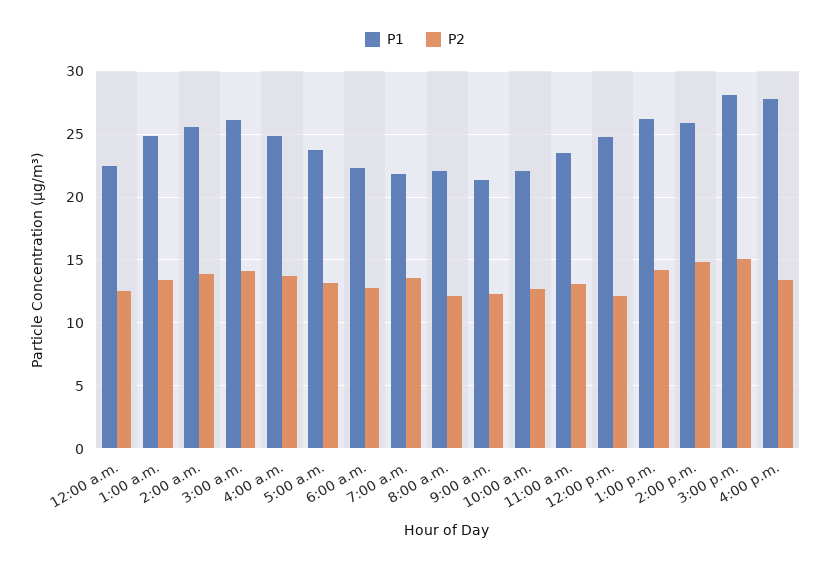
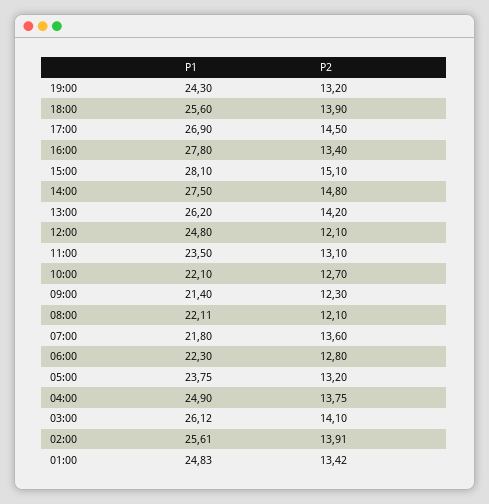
P1, 12:00 a.m.: 22.5 -> none
P2, 12:00 a.m.: 12.5 -> none
P1, 2:00 p.m.: 26 -> 27.5
P1, 19:00: none -> 24.3
P2, 19:00: none -> 13.2
P1, 18:00: none -> 25.6
P2, 18:00: none -> 13.9
P1, 17:00: none -> 26.9
P2, 17:00: none -> 14.5

